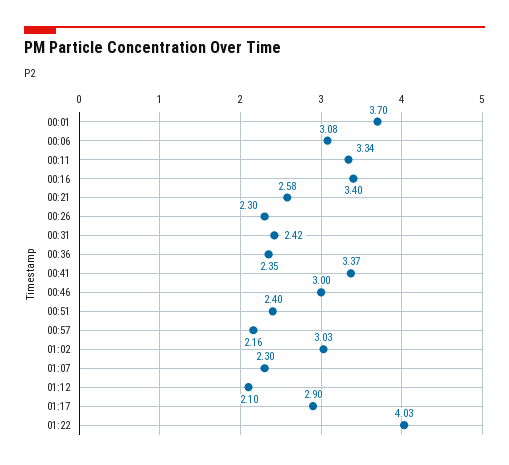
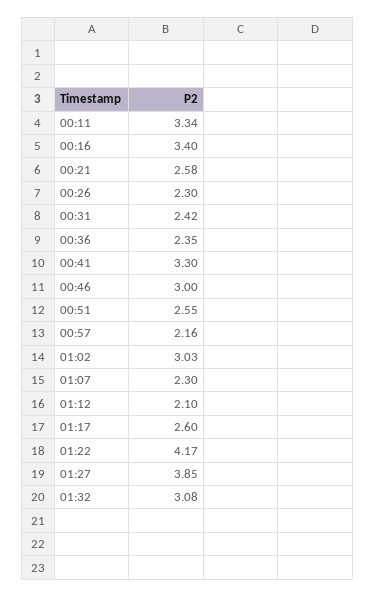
00:01: 3.7 -> none
00:06: 3.08 -> none
00:41: 3.37 -> 3.3
00:51: 2.4 -> 2.55
01:17: 2.9 -> 2.6
01:22: 4.03 -> 4.17
01:27: none -> 3.85
01:32: none -> 3.08

